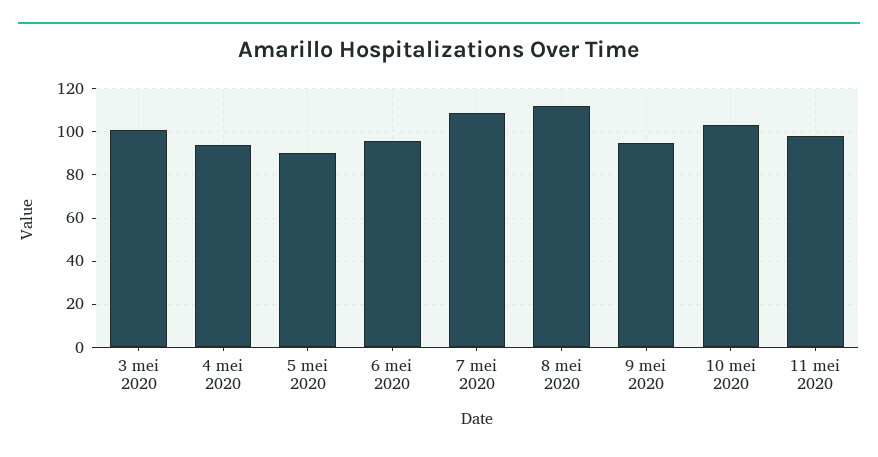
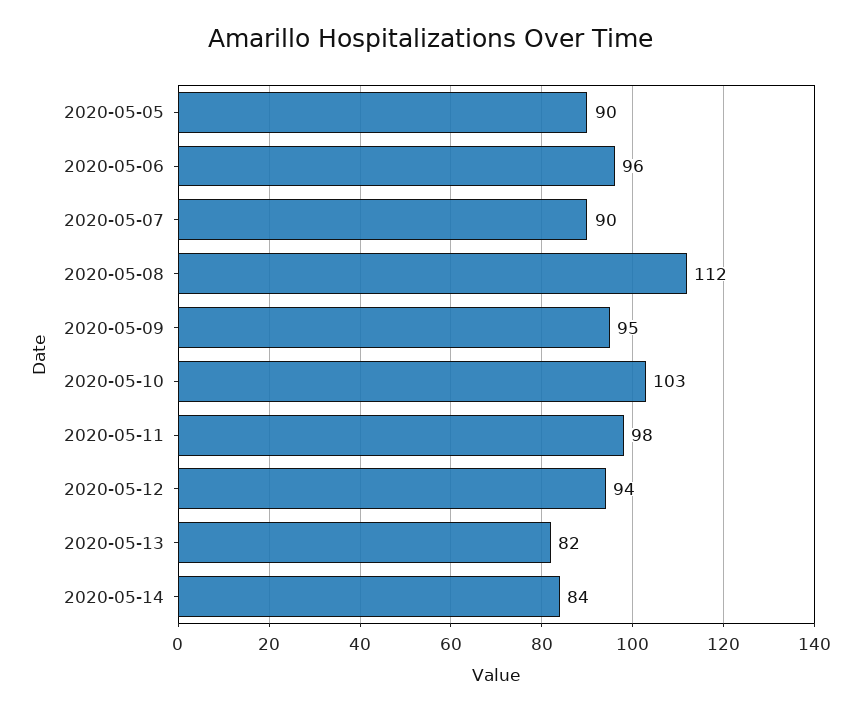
3 mei 2020: 100 -> none
4 mei 2020: 95 -> none
7 mei 2020: 110 -> 90
2020-05-12: none -> 94
2020-05-13: none -> 82
2020-05-14: none -> 84

